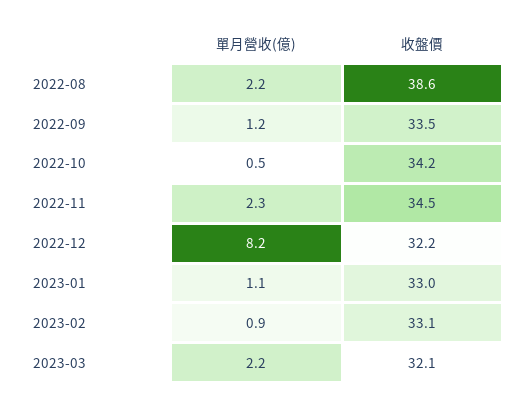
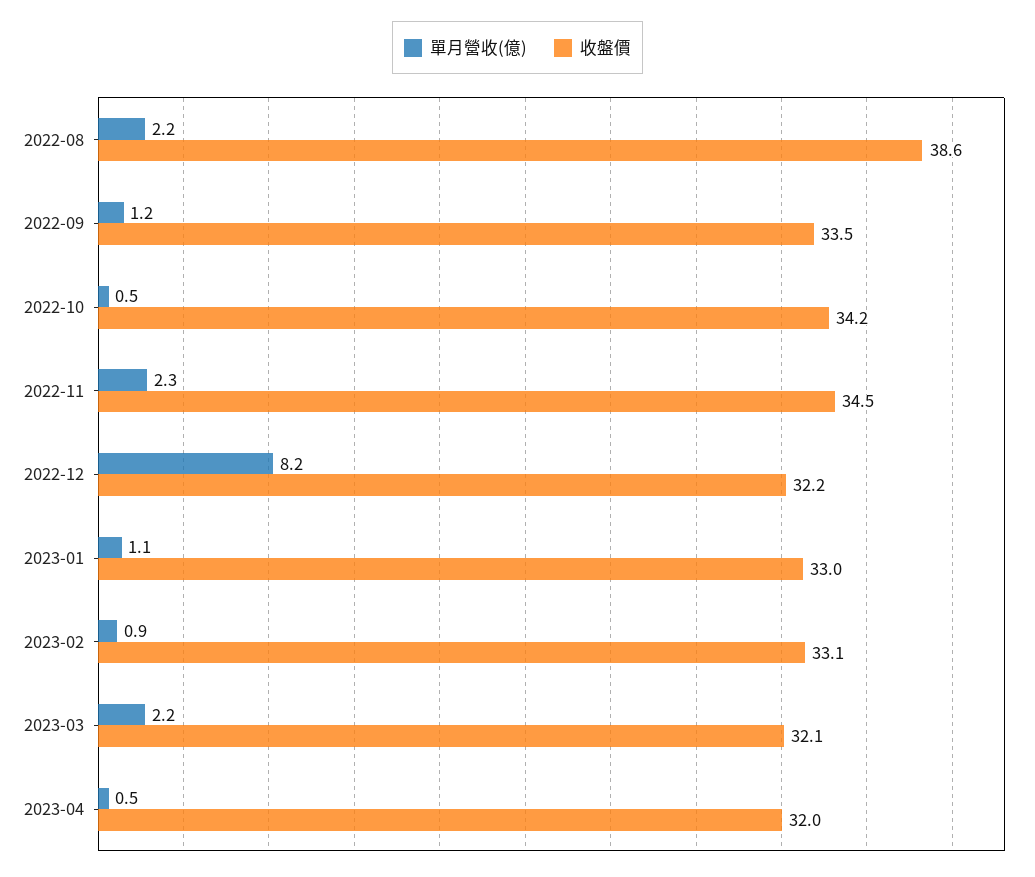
單月營收(億), 2023-04: none -> 0.5
收盤價, 2023-04: none -> 32

